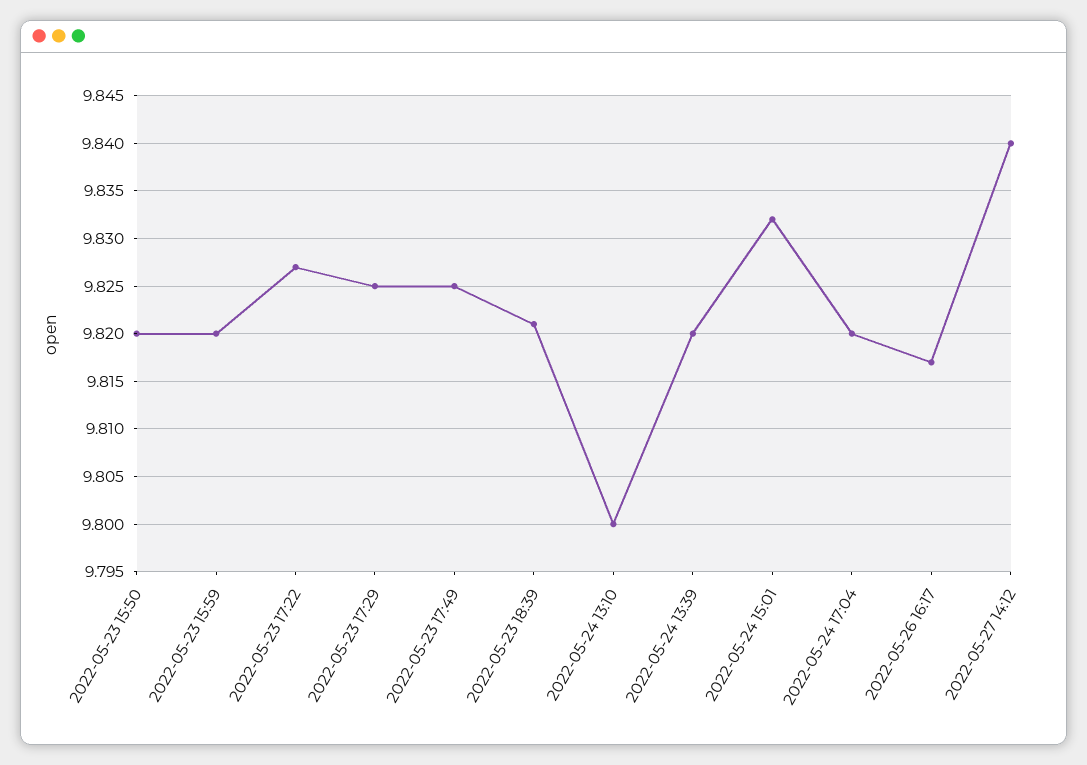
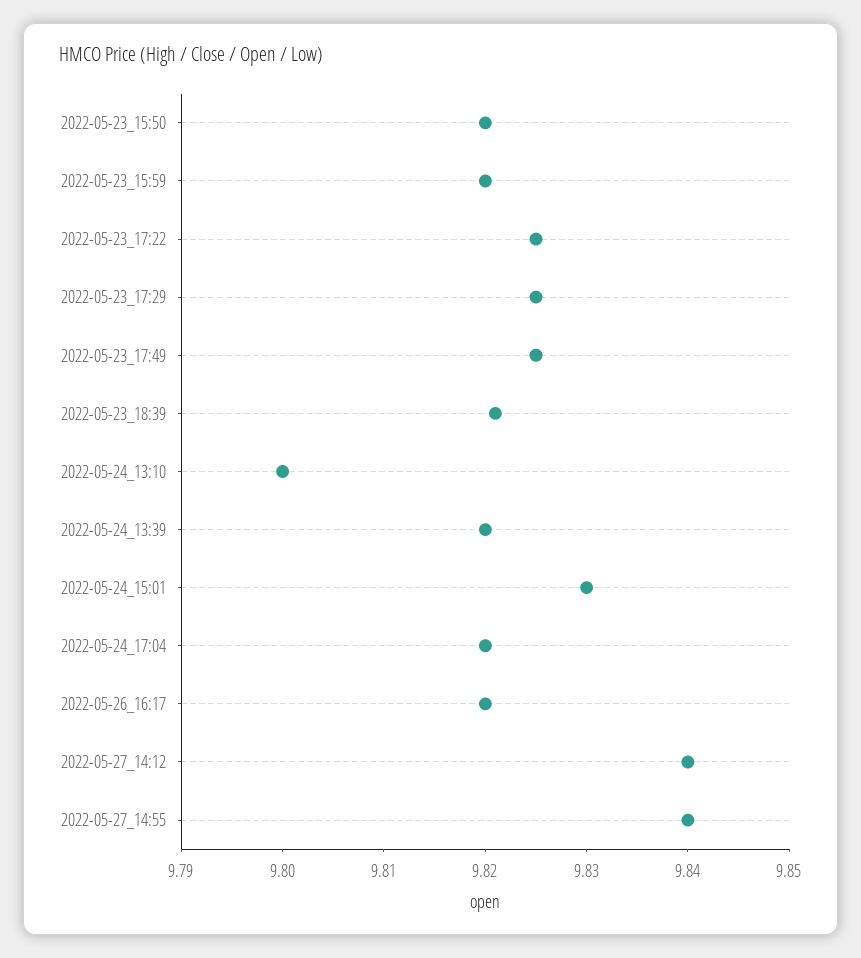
2022-05-23 17:22: 9.827 -> 9.825
2022-05-24 15:01: 9.832 -> 9.83
2022-05-26 16:17: 9.817 -> 9.82
2022-05-27_14:55: none -> 9.84

